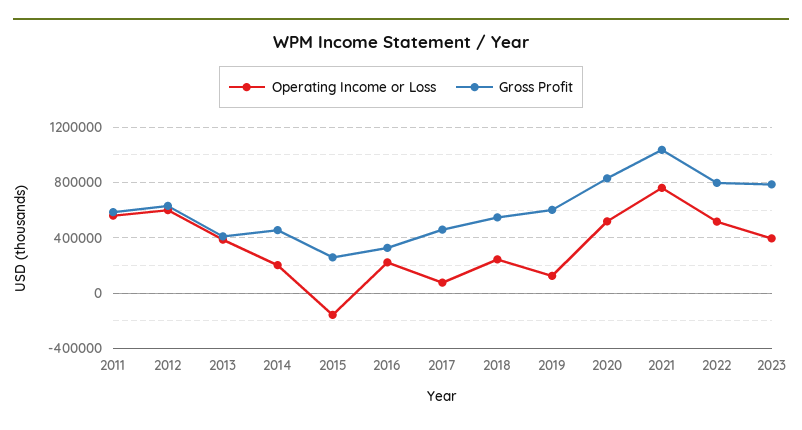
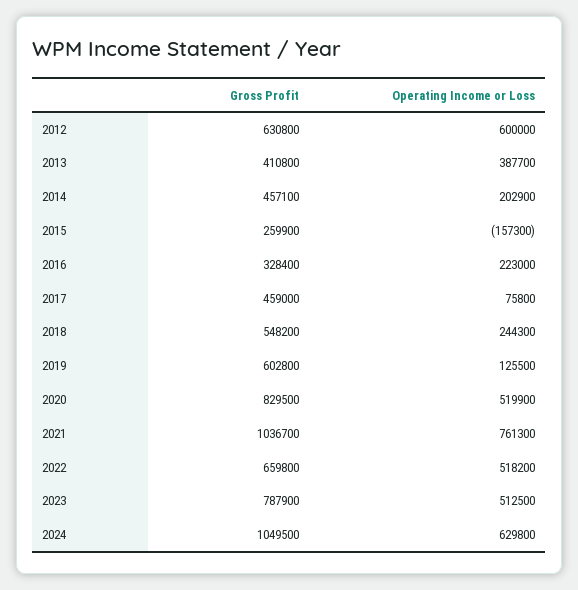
Operating Income or Loss, 2011: 550000 -> none
Gross Profit, 2011: 600000 -> none
Gross Profit, 2022: 800000 -> 659800
Operating Income or Loss, 2023: 400000 -> 512500
Gross Profit, 2024: none -> 1049500
Operating Income or Loss, 2024: none -> 629800

